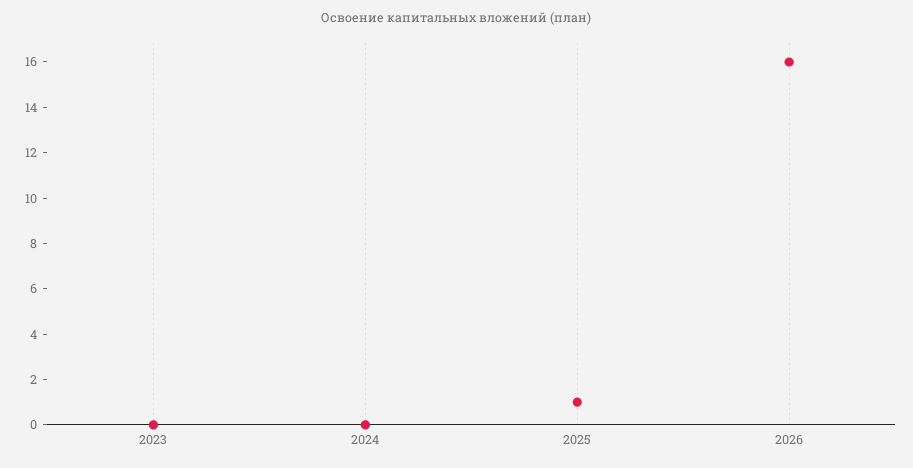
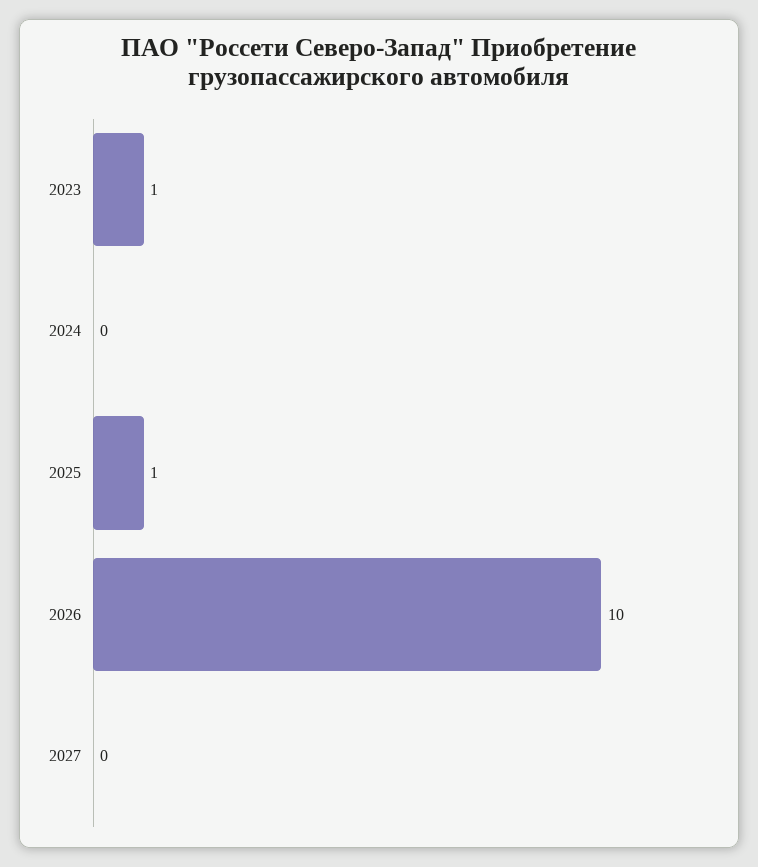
2023: 0 -> 1
2026: 16 -> 10
2027: none -> 0

